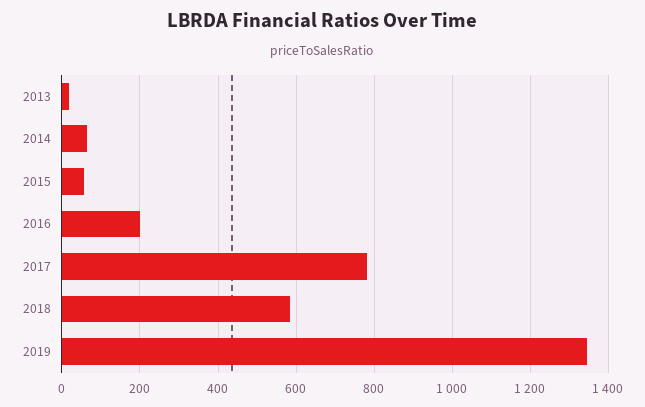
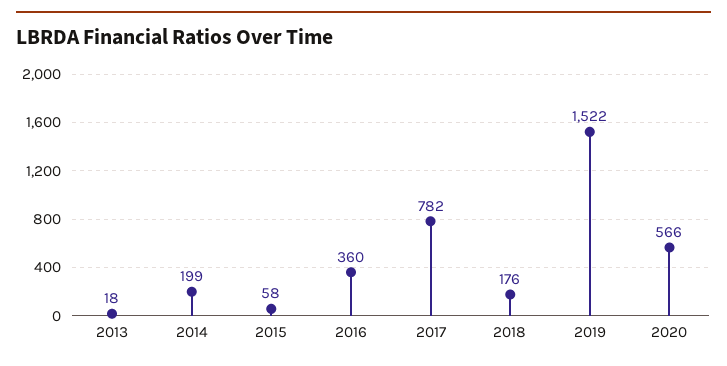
2014: 60 -> 199
2016: 200 -> 360
2018: 580 -> 176
2019: 1340 -> 1522
2020: none -> 566

